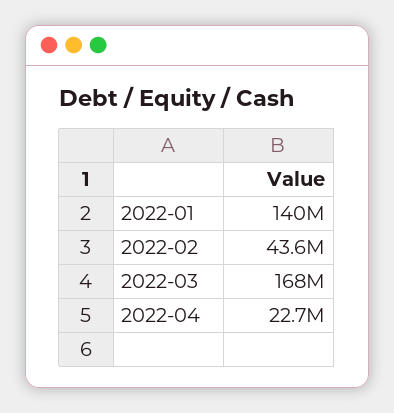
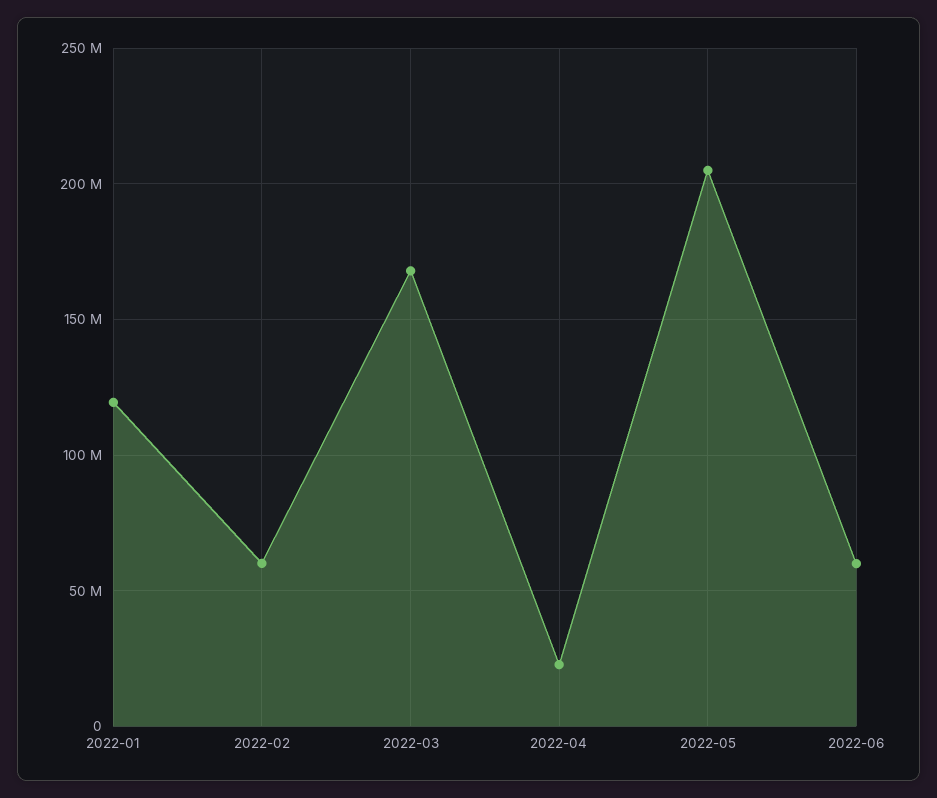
2022-01: 140000000 -> 120000000
2022-02: 43600000 -> 60000000
2022-05: none -> 205000000
2022-06: none -> 60000000

